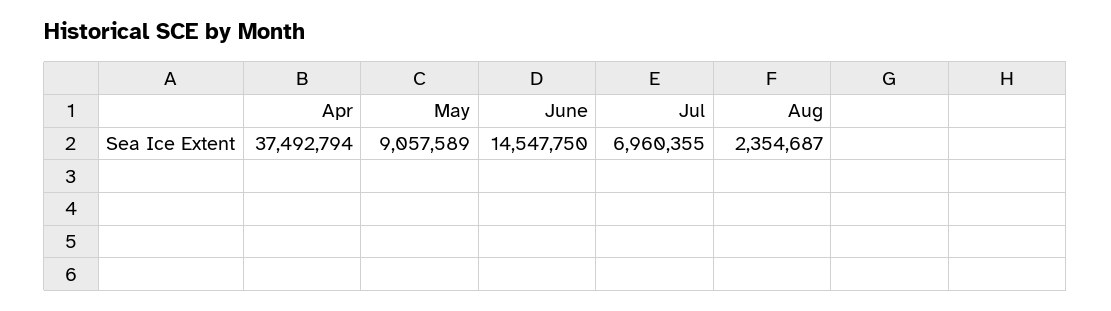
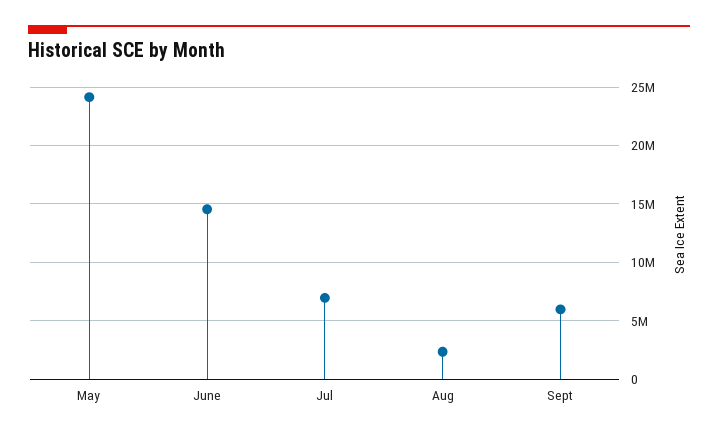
Apr: 37492794 -> none
May: 9057589 -> 24000000
Sept: none -> 6000000

